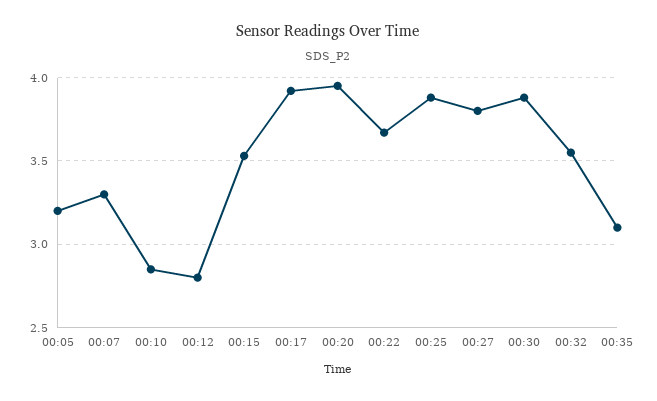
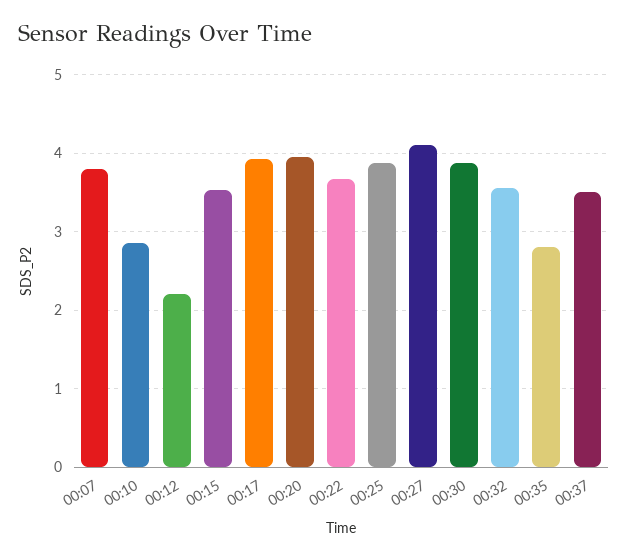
00:05: 3.2 -> none
00:07: 3.3 -> 3.8
00:12: 2.8 -> 2.2
00:27: 3.8 -> 4.1
00:35: 3.1 -> 2.8
00:37: none -> 3.5

